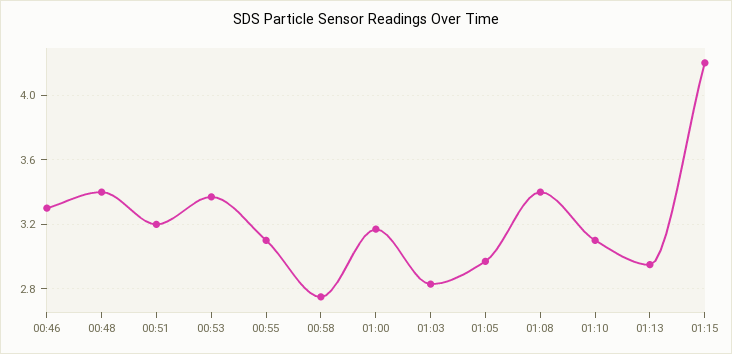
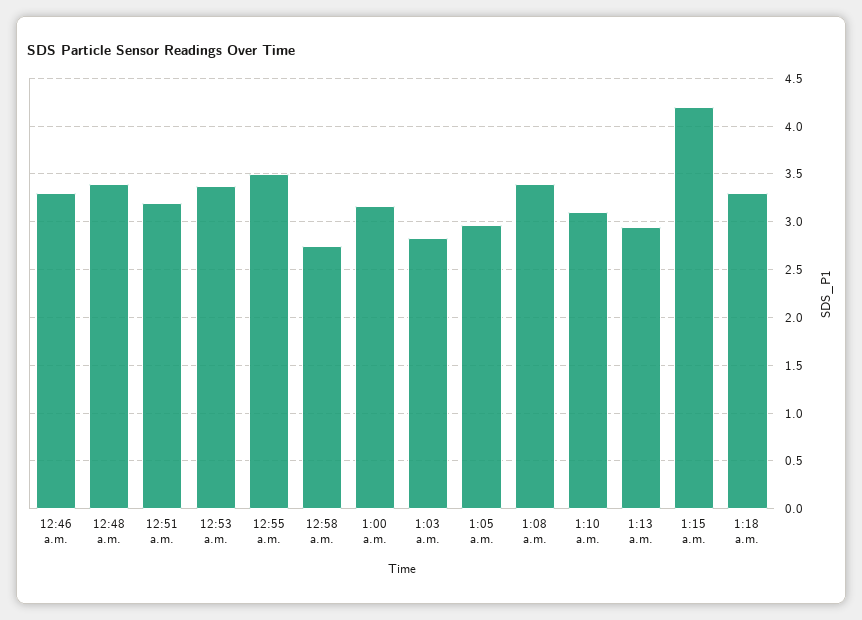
00:55: 3.1 -> 3.5
1:18 a.m.: none -> 3.3

